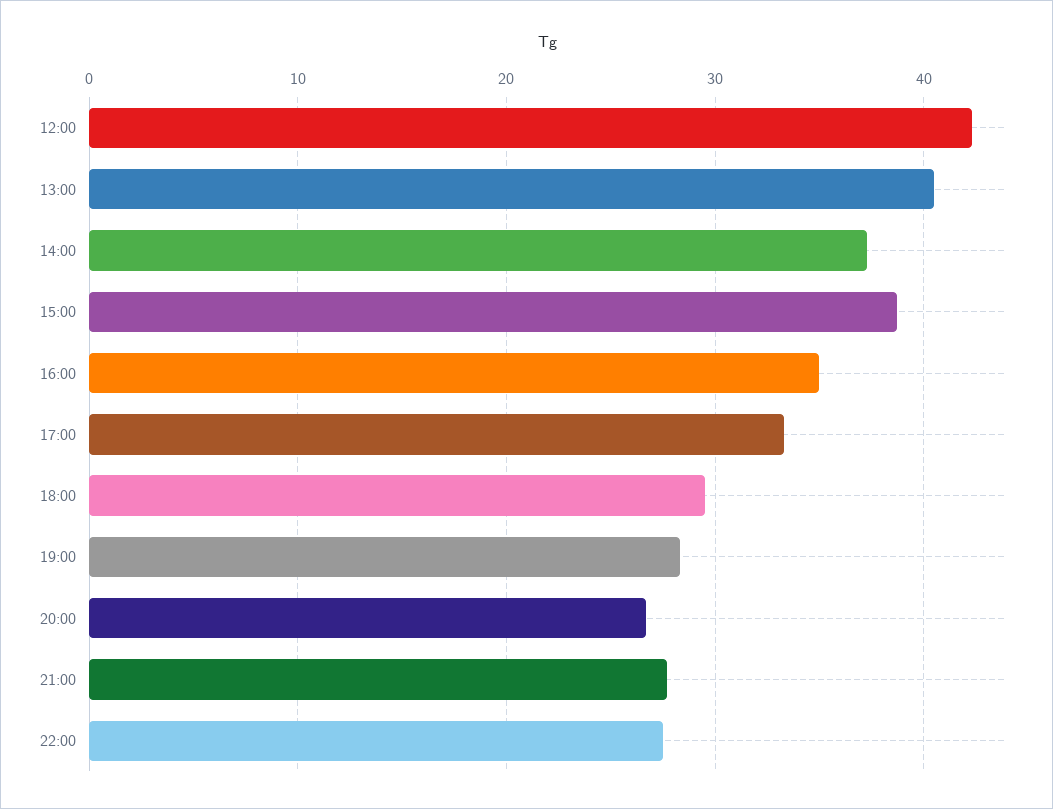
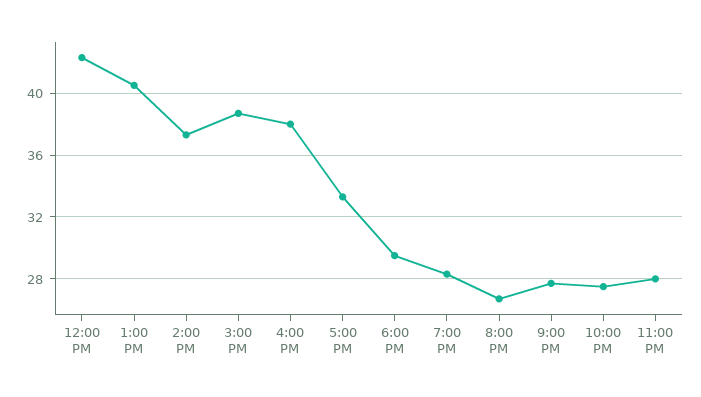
16:00: 35 -> 38
11:00 PM: none -> 28

